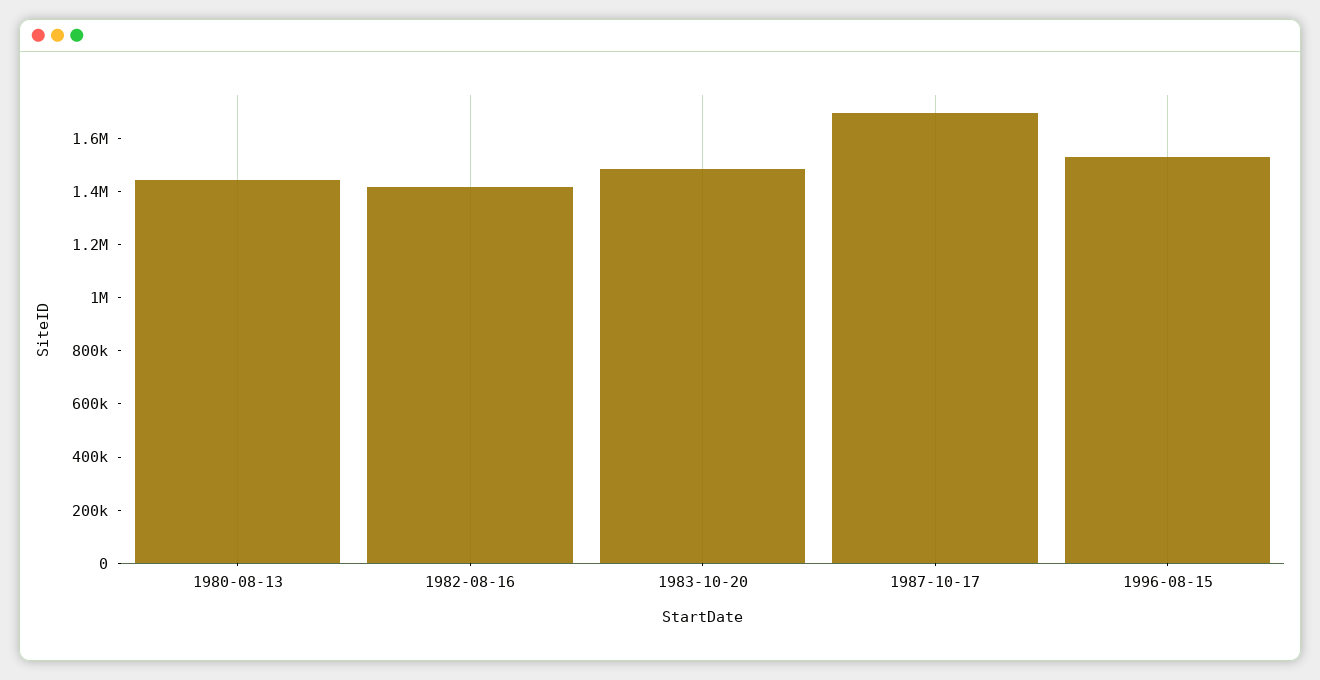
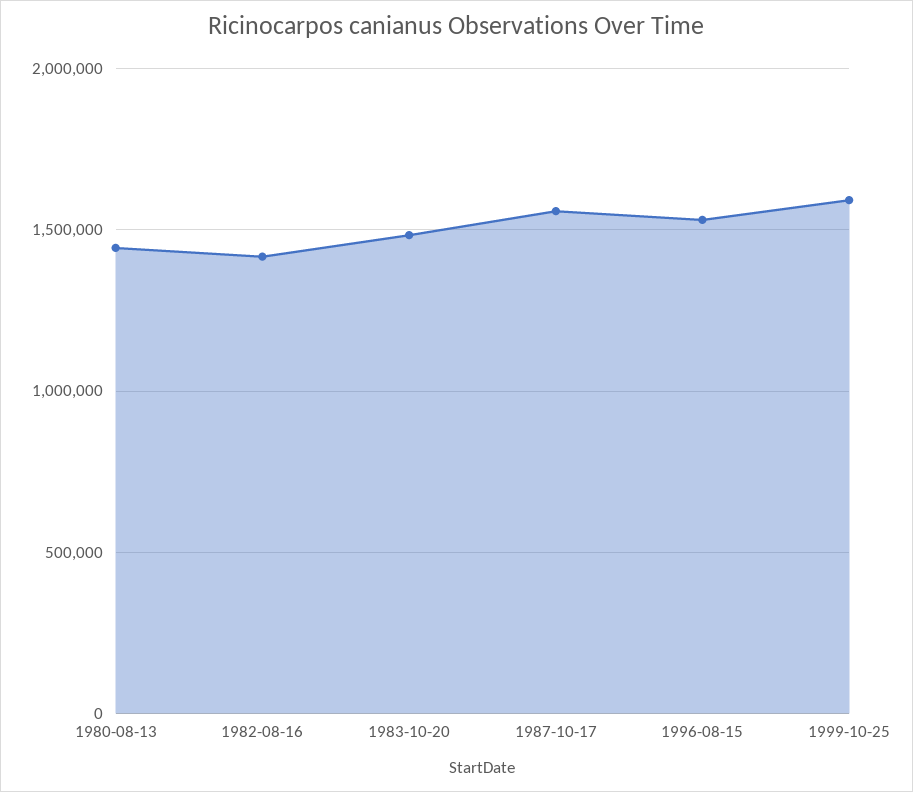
1987-10-17: 1700000 -> 1550000
1999-10-25: none -> 1600000

